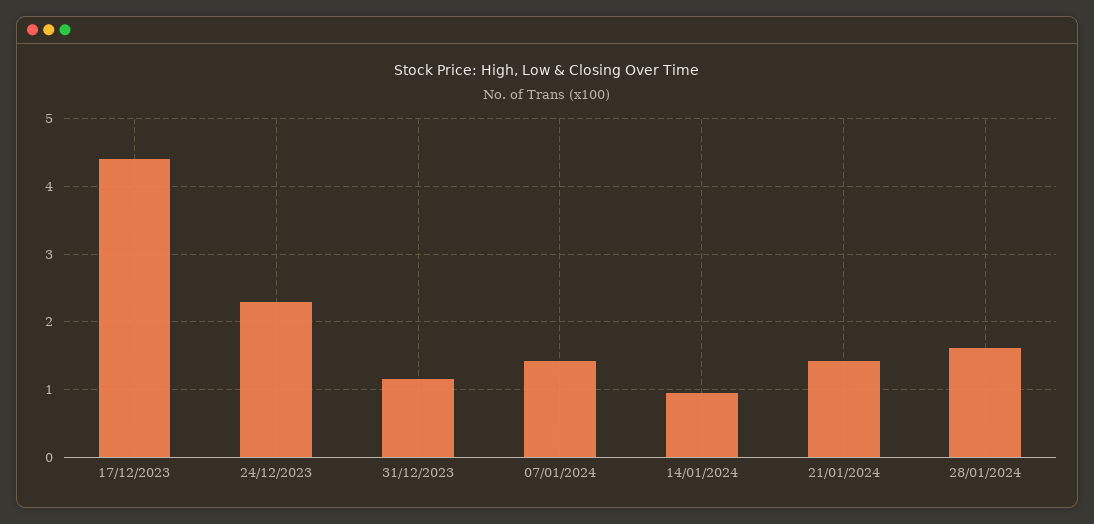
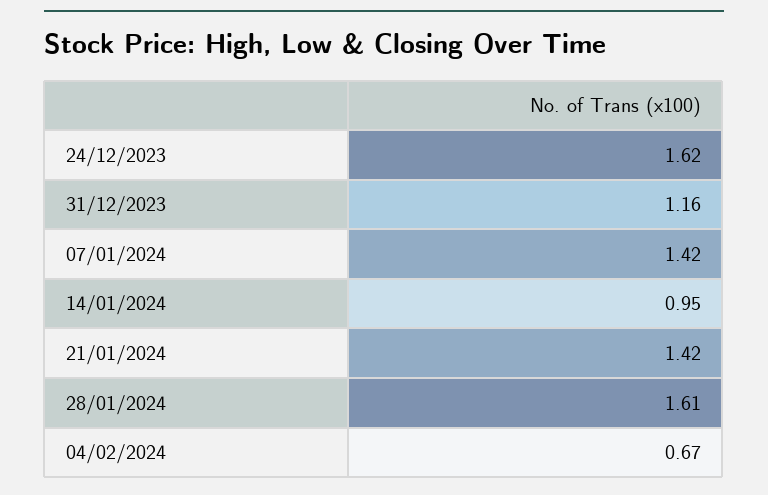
17/12/2023: 4.4 -> none
24/12/2023: 2.3 -> 1.62
04/02/2024: none -> 0.67

